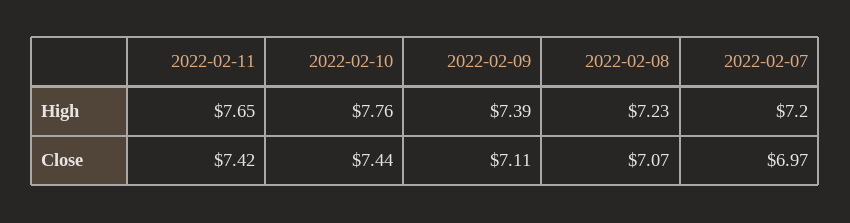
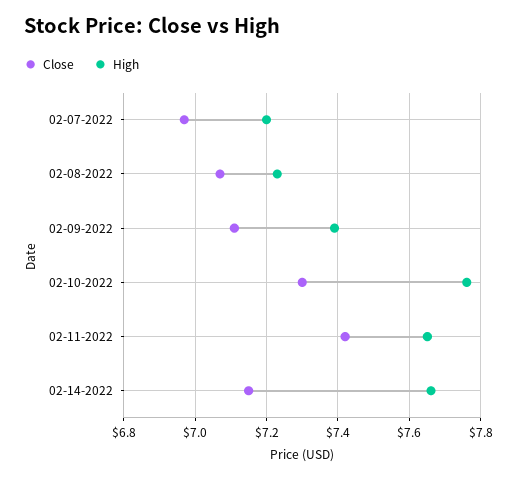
Close, 2022-02-10: 7.44 -> 7.3
Close, 02-14-2022: none -> 7.15
High, 02-14-2022: none -> 7.65

